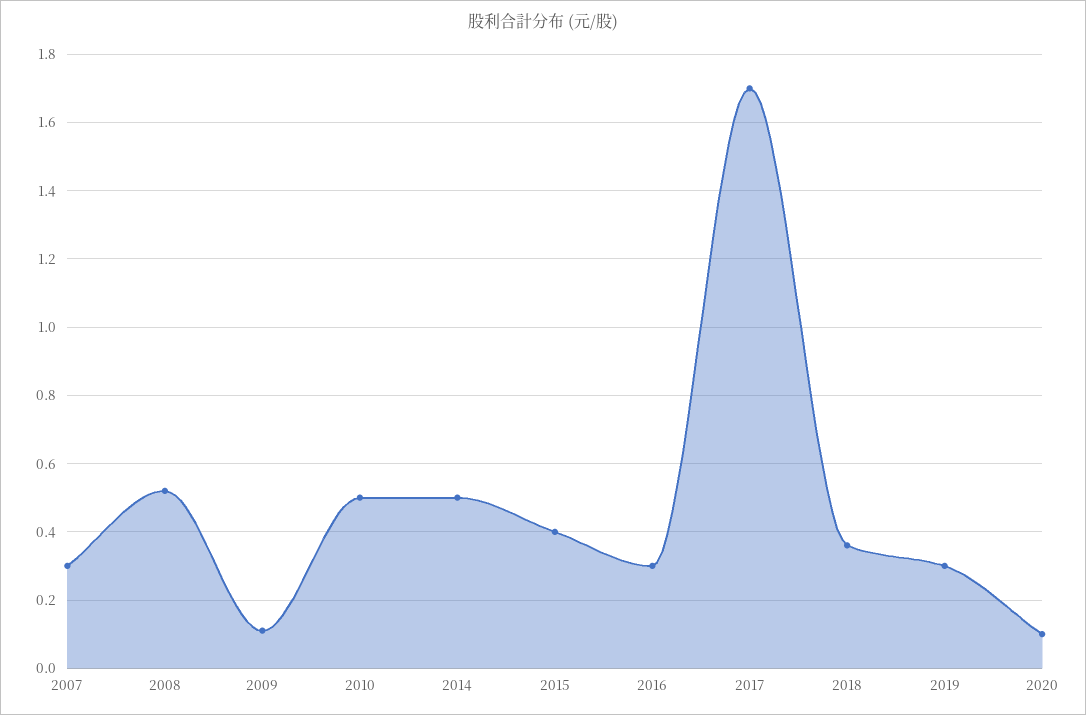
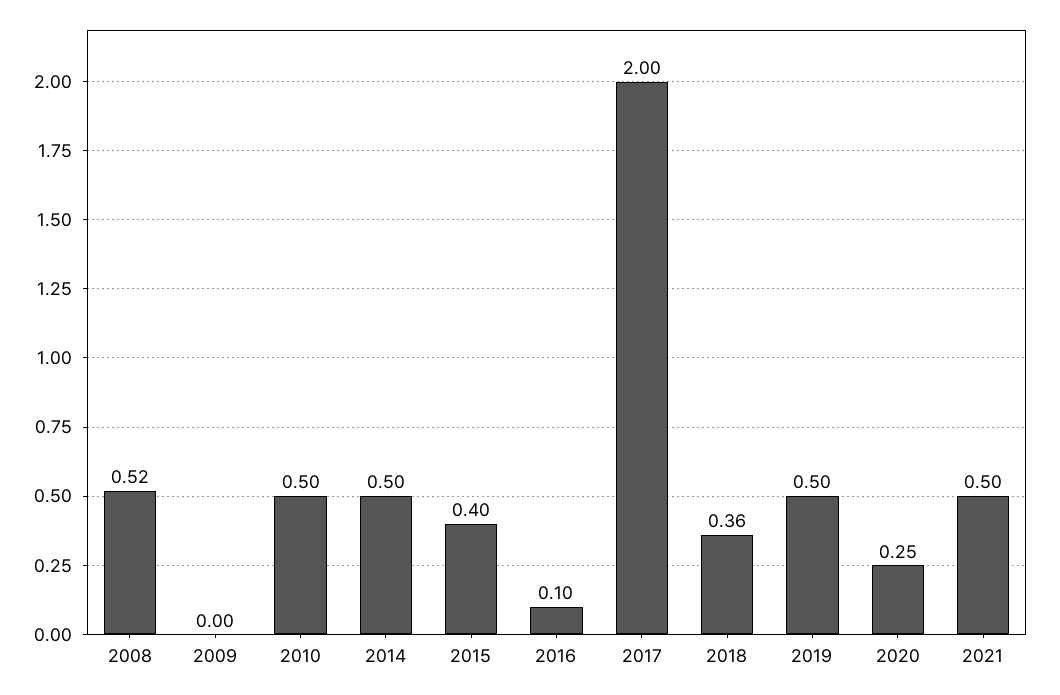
2007: 0.3 -> none
2009: 0.1 -> 0
2016: 0.3 -> 0.1
2017: 1.7 -> 2
2019: 0.3 -> 0.5
2020: 0.1 -> 0.25
2021: none -> 0.5

